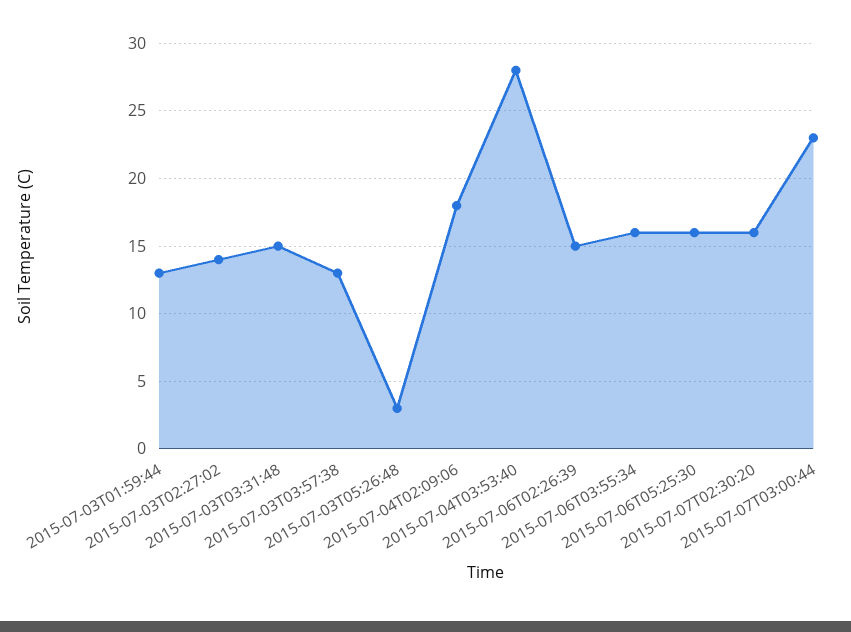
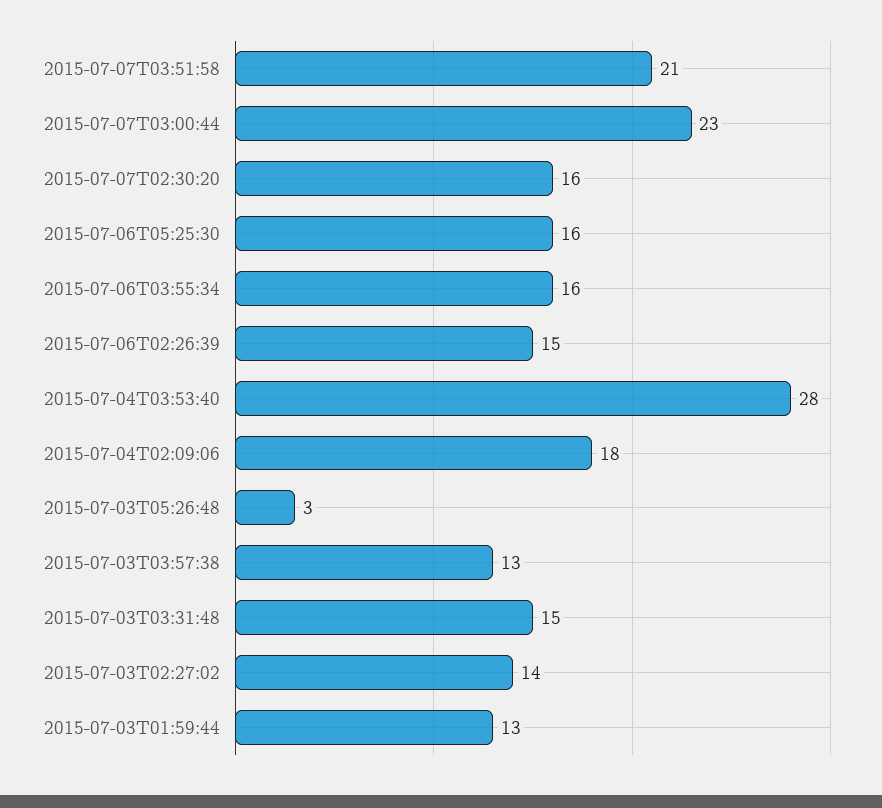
2015-07-07T03:51:58: none -> 21

